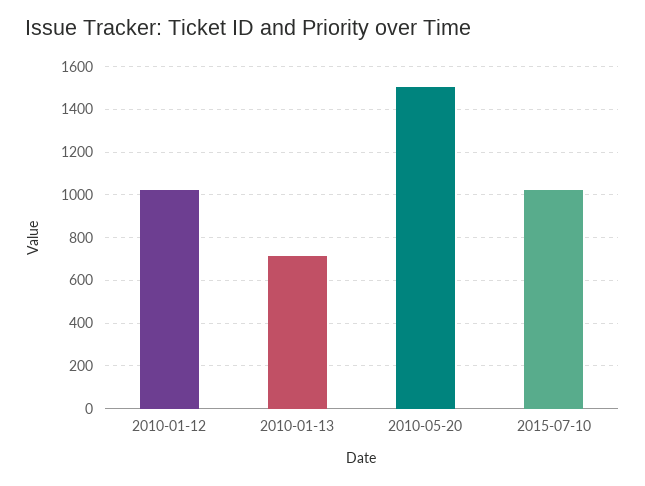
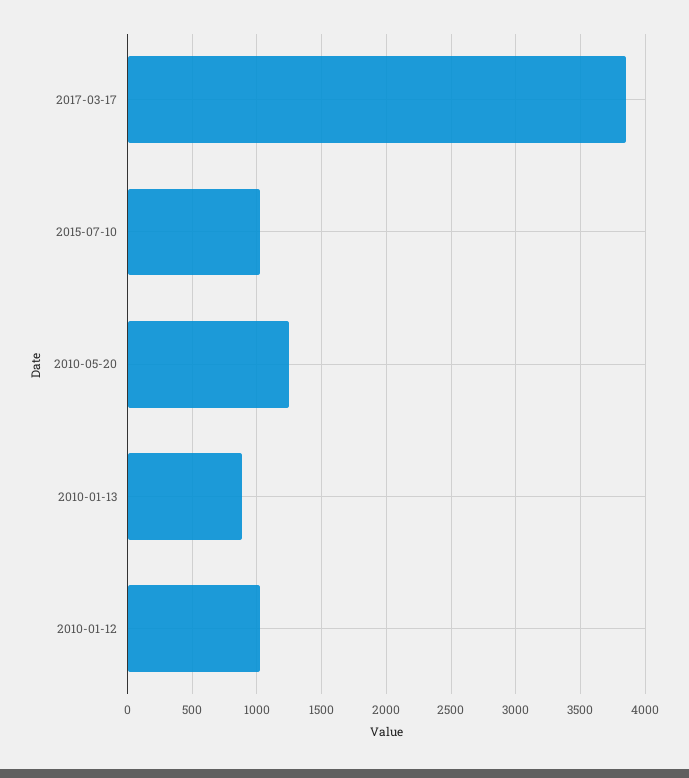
2010-01-13: 700 -> 900
2010-05-20: 1500 -> 1250
2017-03-17: none -> 3850

